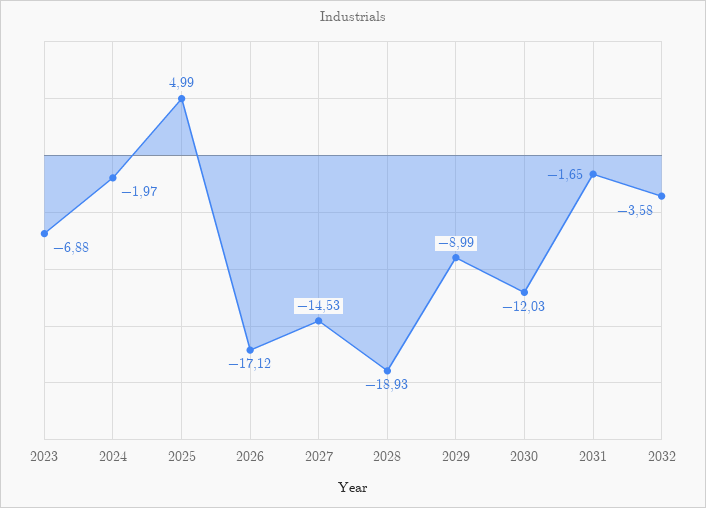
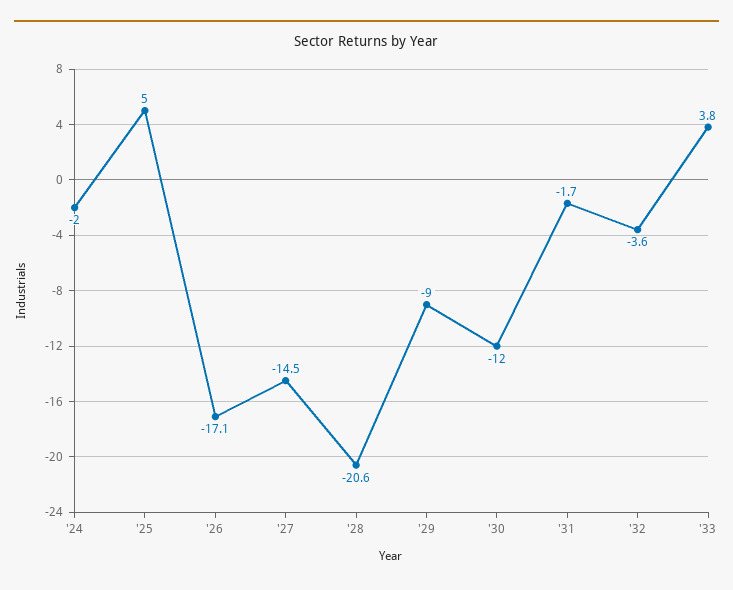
2023: -6.88 -> none
2028: -18.93 -> -20.6
'33: none -> 3.8

